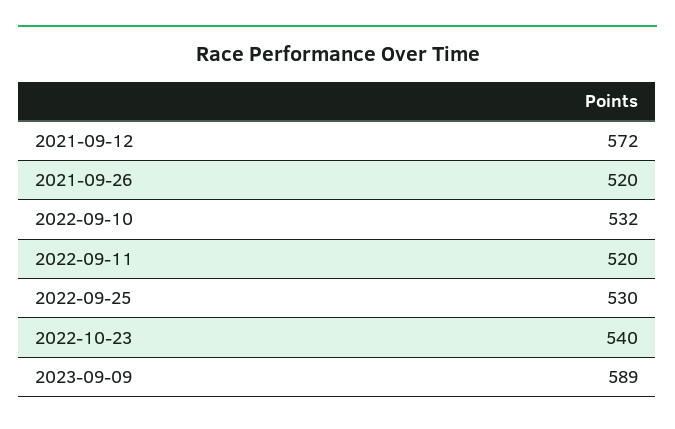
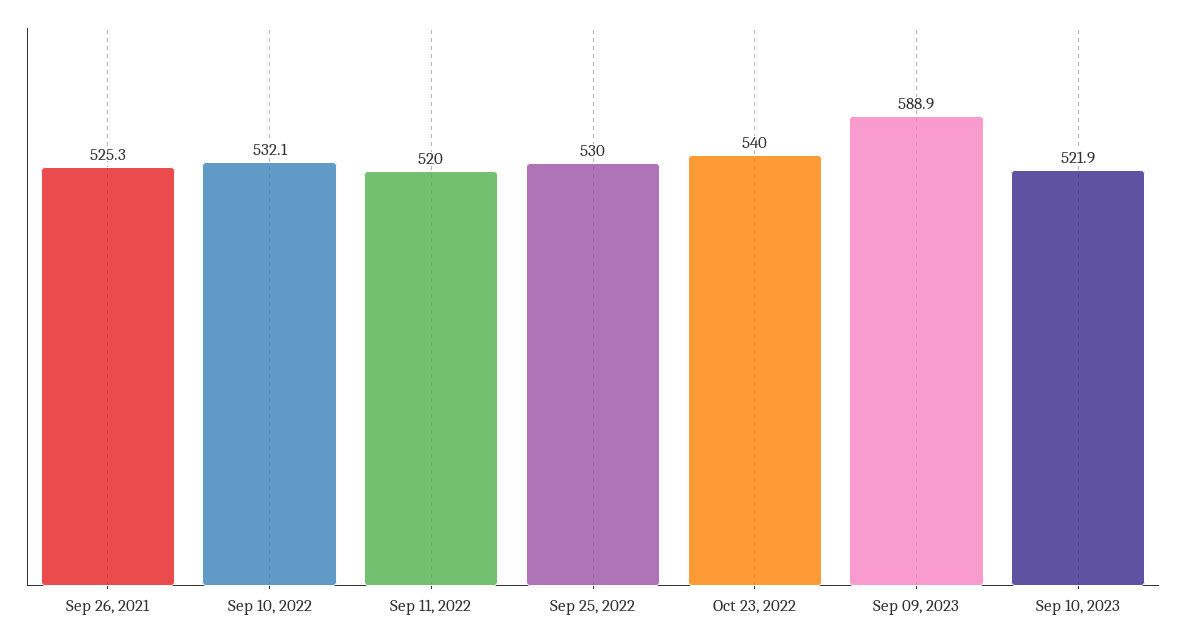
2021-09-12: 572 -> none
2021-09-26: 520 -> 525.3
Sep 10, 2023: none -> 521.9

